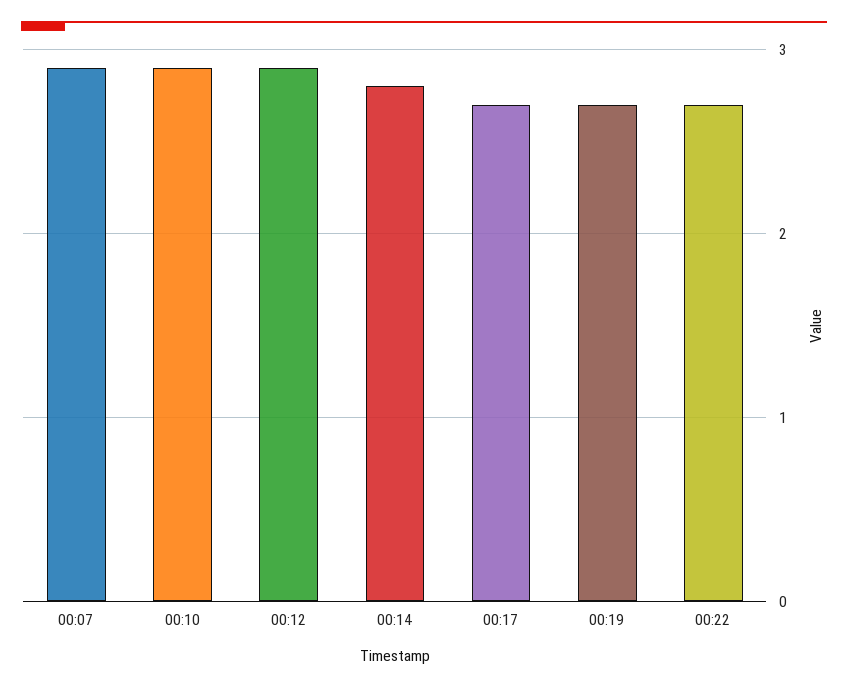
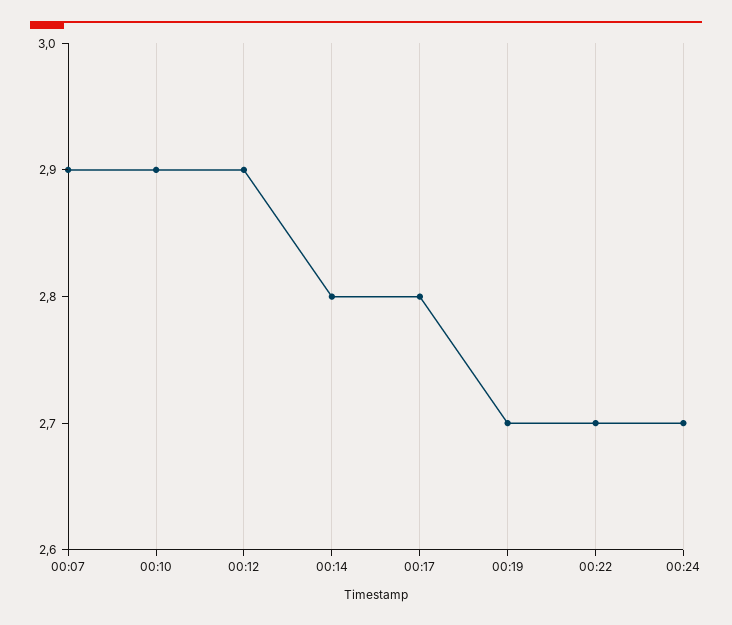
00:17: 2.7 -> 2.8
00:24: none -> 2.7

